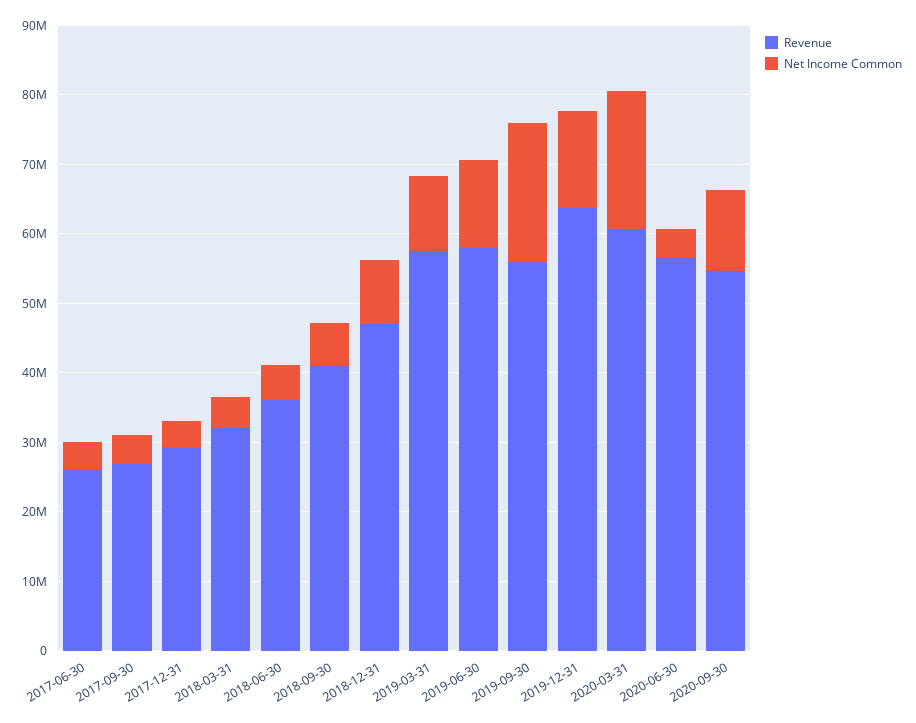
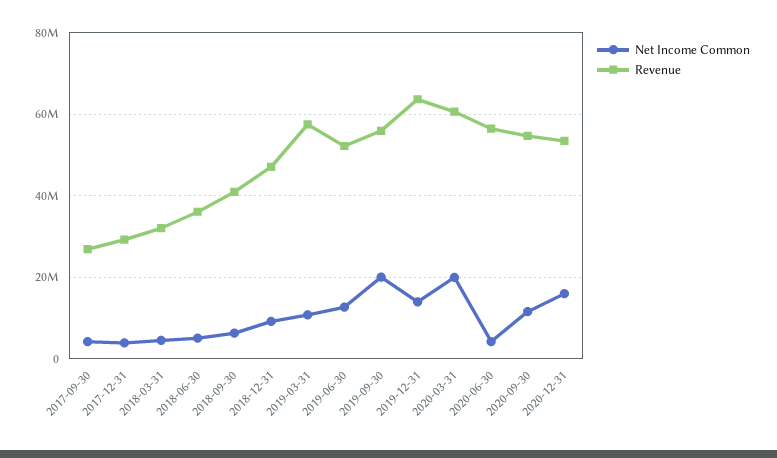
Revenue, 2017-06-30: 26000000 -> none
Net Income Common, 2017-06-30: 4000000 -> none
Revenue, 2019-06-30: 58000000 -> 52000000
Net Income Common, 2020-12-31: none -> 16000000
Revenue, 2020-12-31: none -> 54000000

